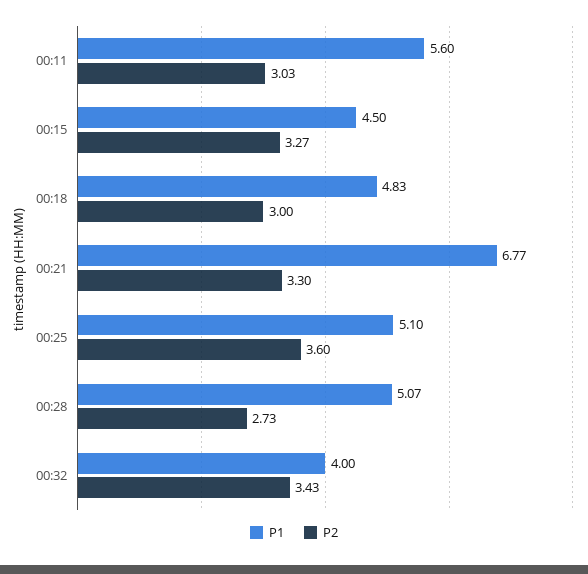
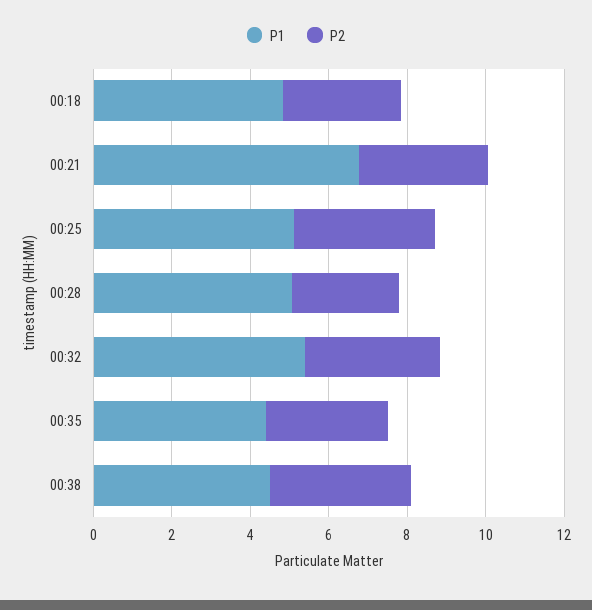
P1, 00:11: 5.6 -> none
P2, 00:11: 3.03 -> none
P1, 00:15: 4.5 -> none
P2, 00:15: 3.27 -> none
P1, 00:32: 4 -> 5.5
P1, 00:35: none -> 4.5
P2, 00:35: none -> 3
P1, 00:38: none -> 4.5
P2, 00:38: none -> 3.5

